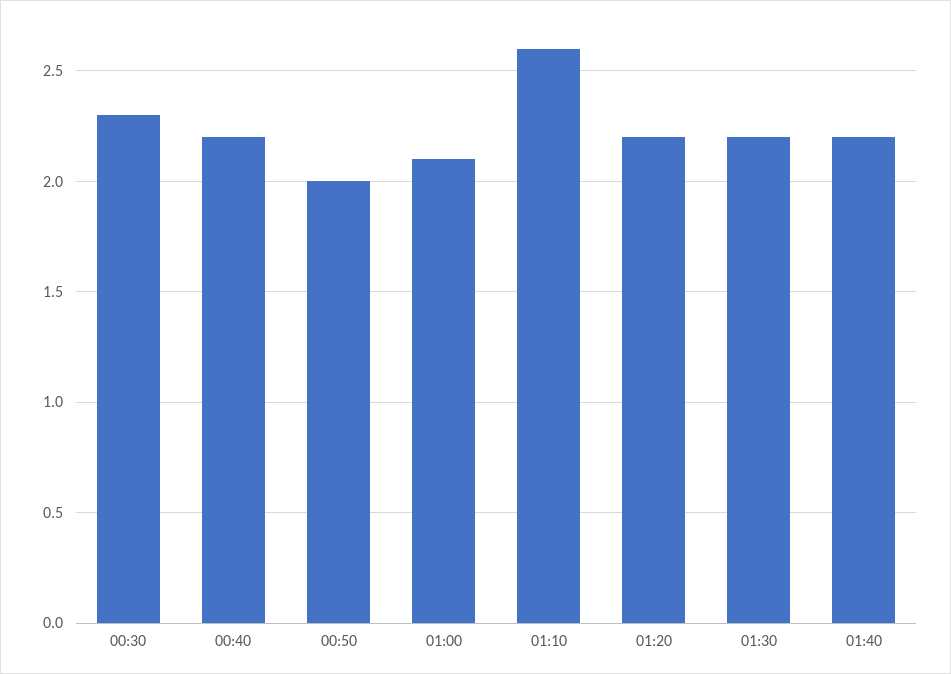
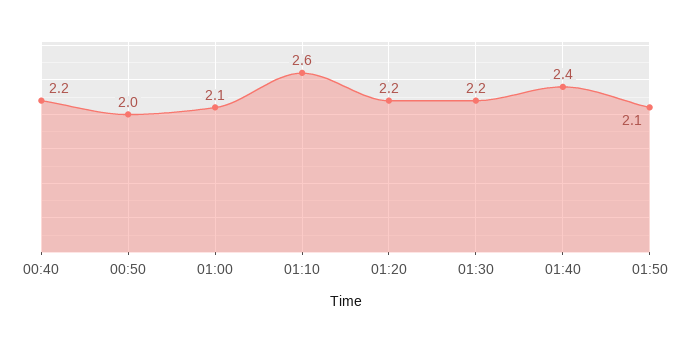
00:30: 2.3 -> none
01:40: 2.2 -> 2.4
01:50: none -> 2.1

